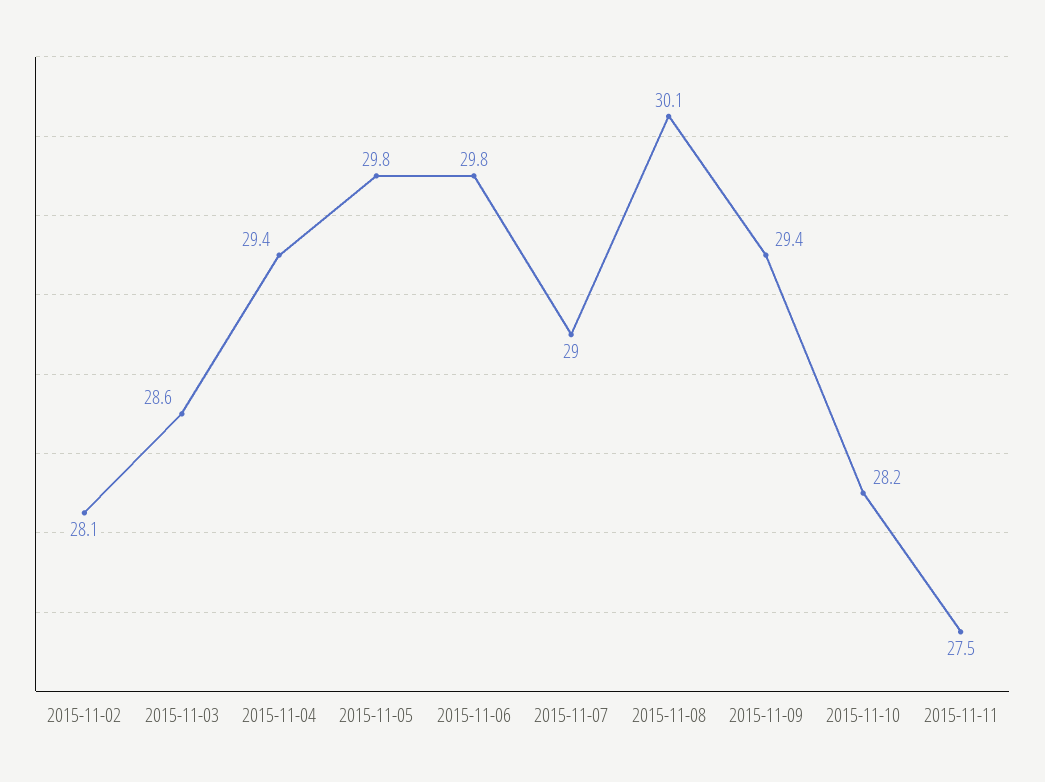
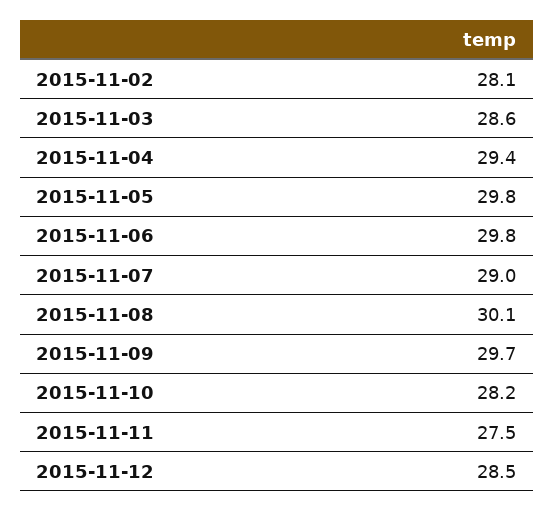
2015-11-09: 29.4 -> 29.7
2015-11-12: none -> 28.5

